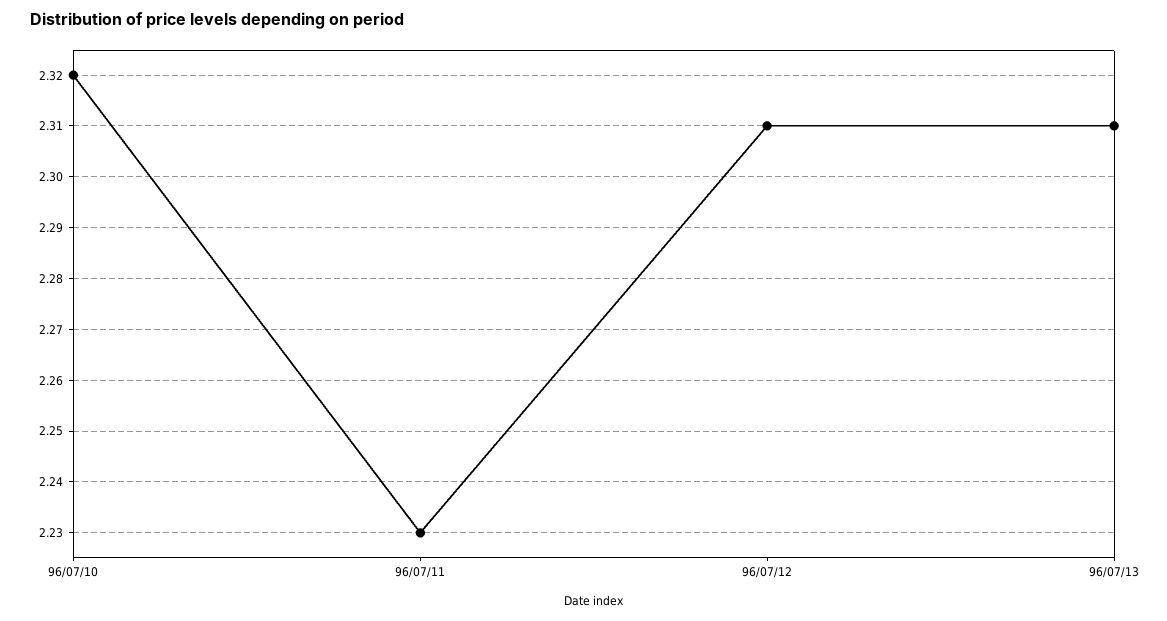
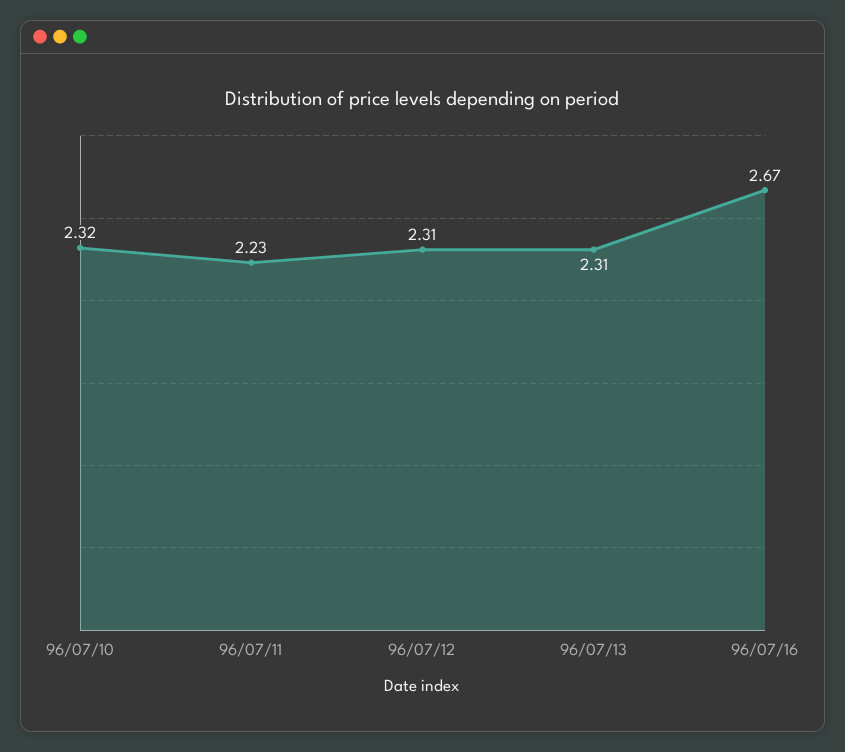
96/07/16: none -> 2.67

